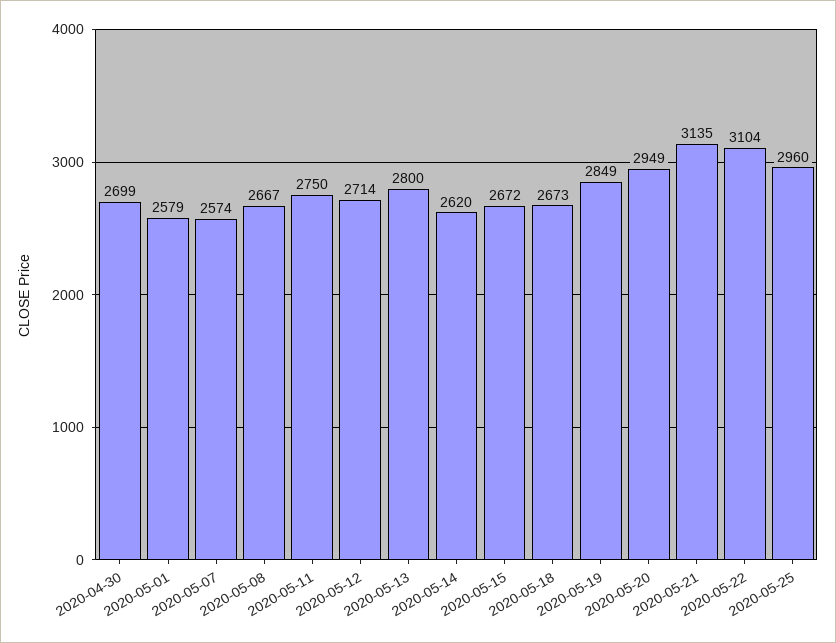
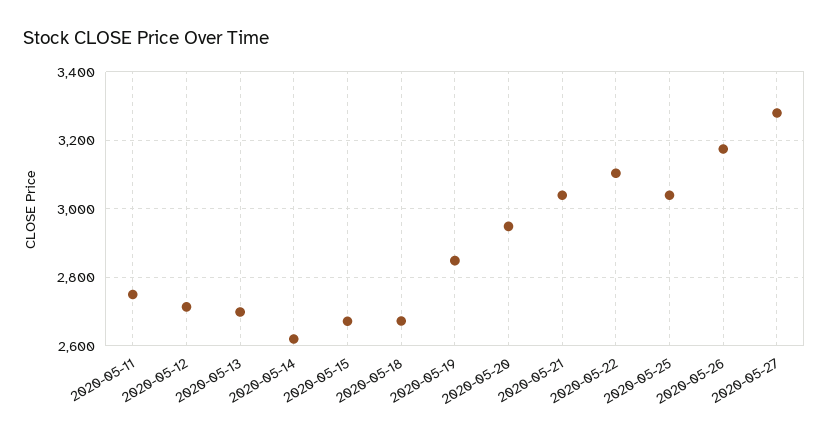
2020-04-30: 2699 -> none
2020-05-01: 2579 -> none
2020-05-07: 2574 -> none
2020-05-08: 2667 -> none
2020-05-13: 2800 -> 2700
2020-05-21: 3135 -> 3040
2020-05-25: 2960 -> 3040
2020-05-26: none -> 3180
2020-05-27: none -> 3280

